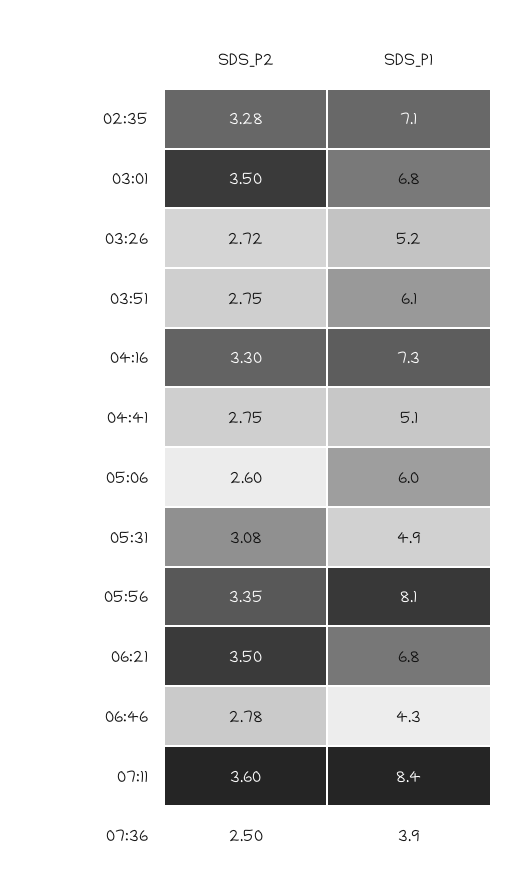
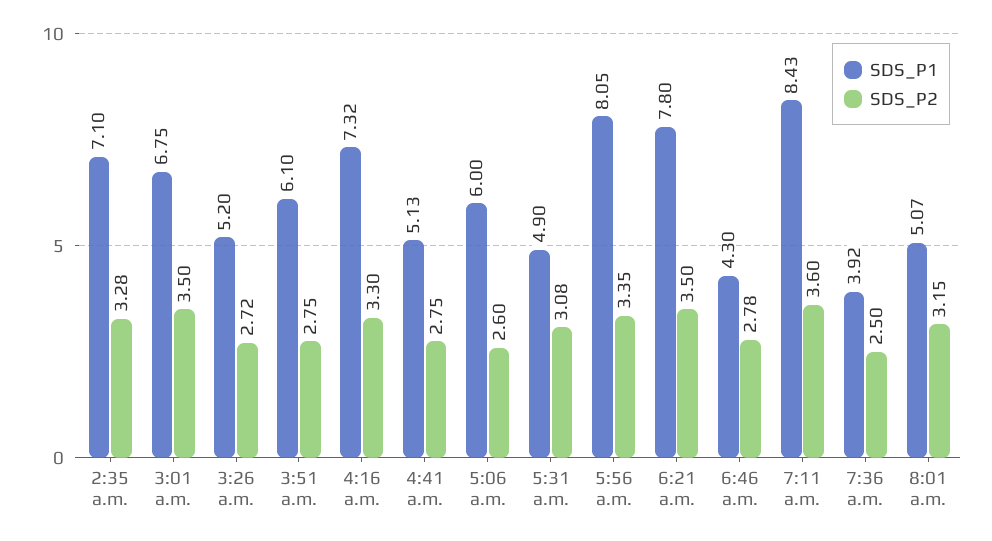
SDS_P1, 06:21: 6.8 -> 7.8
SDS_P1, 8:01 a.m.: none -> 5.07
SDS_P2, 8:01 a.m.: none -> 3.15

